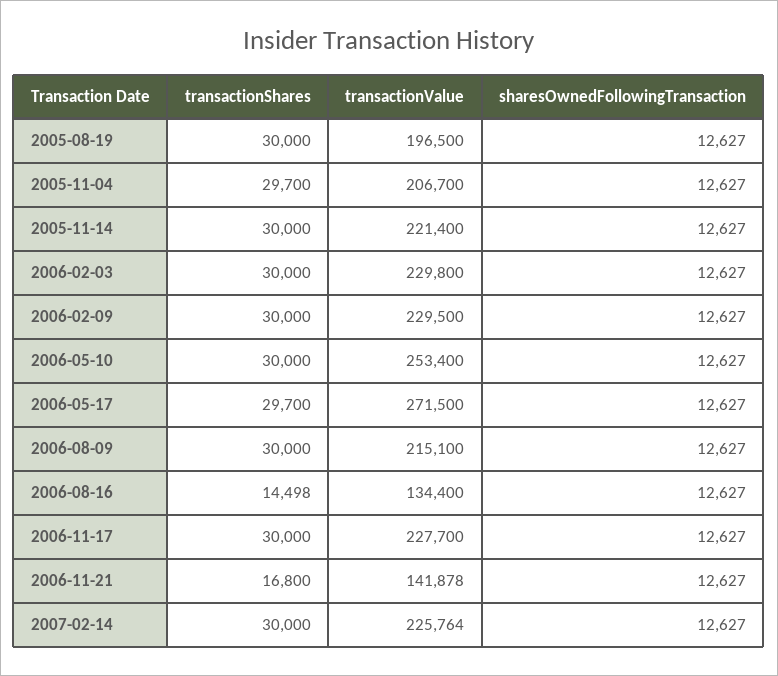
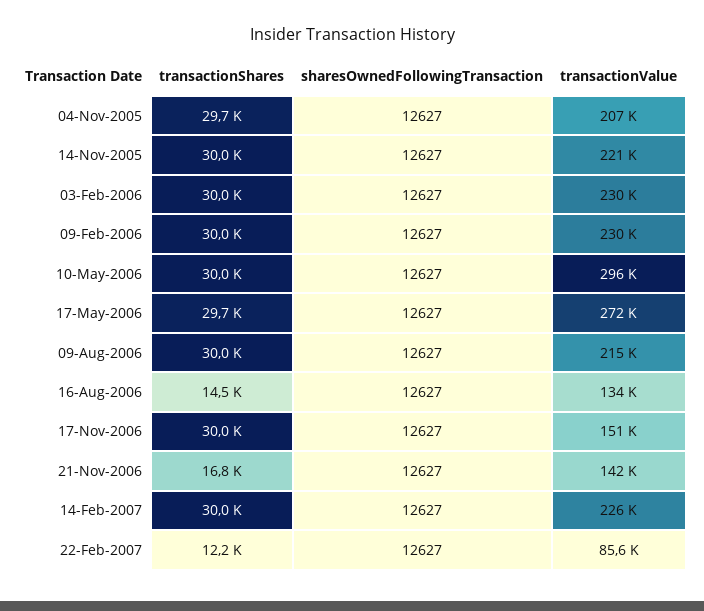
transactionShares, 2005-08-19: 30000 -> none
transactionValue, 2005-08-19: 196500 -> none
sharesOwnedFollowingTransaction, 2005-08-19: 12627 -> none
transactionValue, 2006-05-10: 253400 -> 296000
transactionValue, 2006-11-17: 227700 -> 151000
transactionShares, 22-Feb-2007: none -> 12200
sharesOwnedFollowingTransaction, 22-Feb-2007: none -> 12627
transactionValue, 22-Feb-2007: none -> 85600

